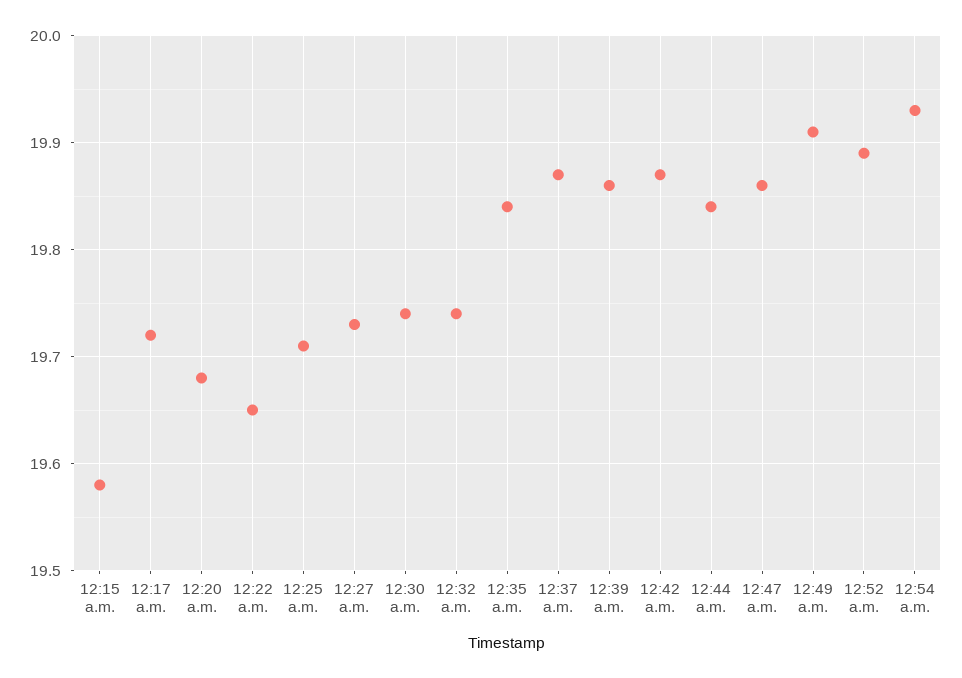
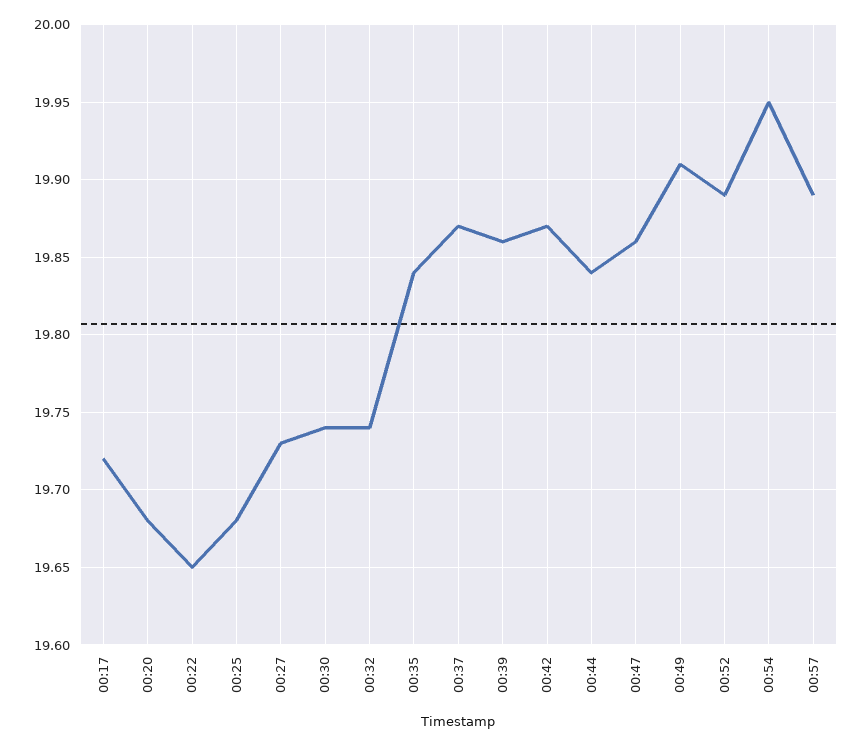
12:15 a.m.: 19.58 -> none
12:25 a.m.: 19.71 -> 19.68
12:54 a.m.: 19.93 -> 19.95
00:57: none -> 19.89

